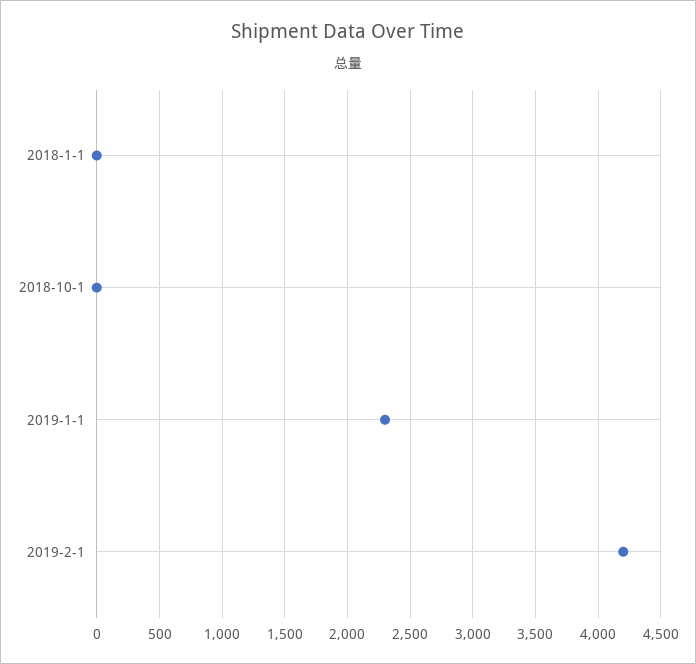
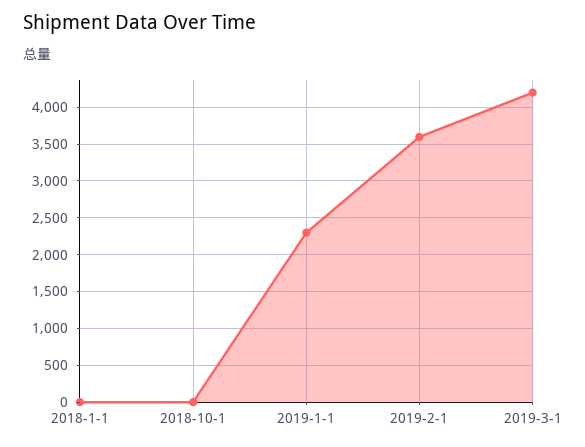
2019-2-1: 4200 -> 3600
2019-3-1: none -> 4200

